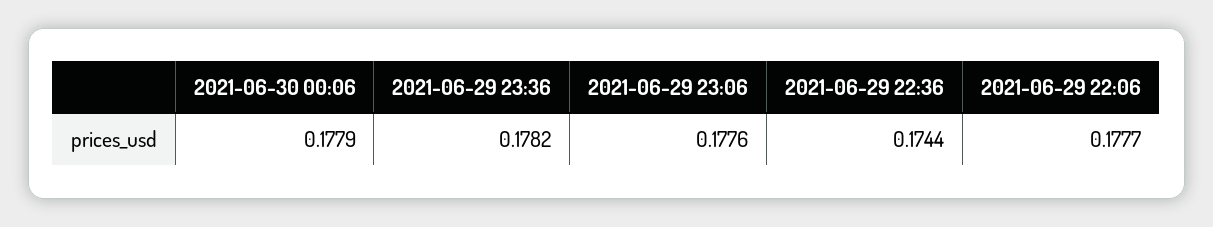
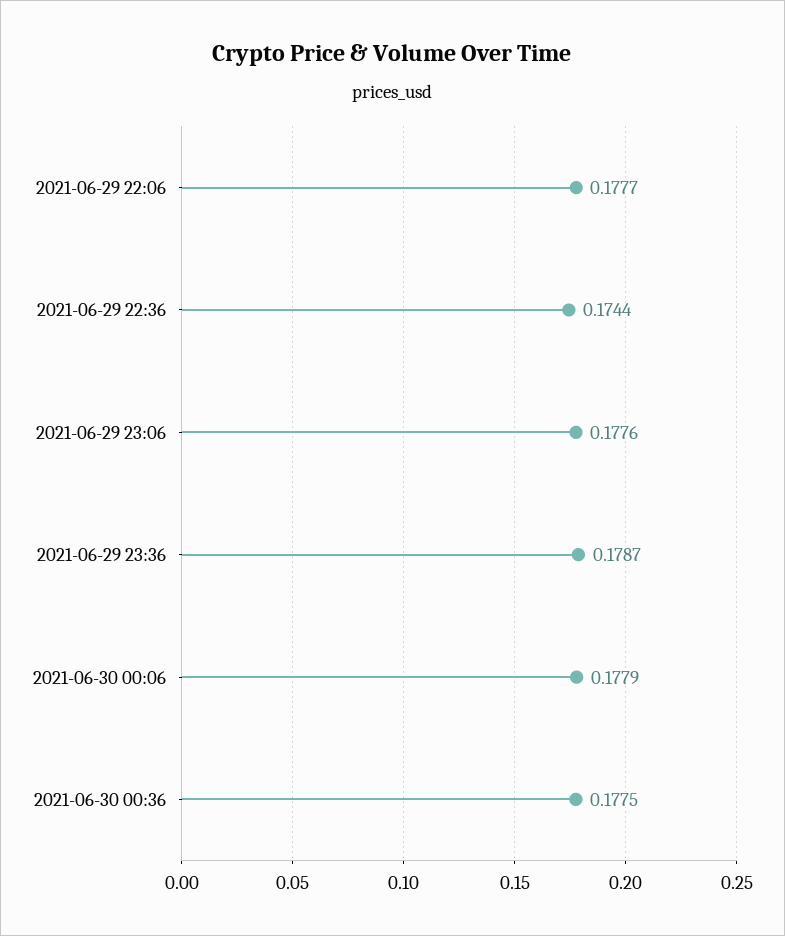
2021-06-29 23:36: 0.1782 -> 0.1787
2021-06-30 00:36: none -> 0.1775

